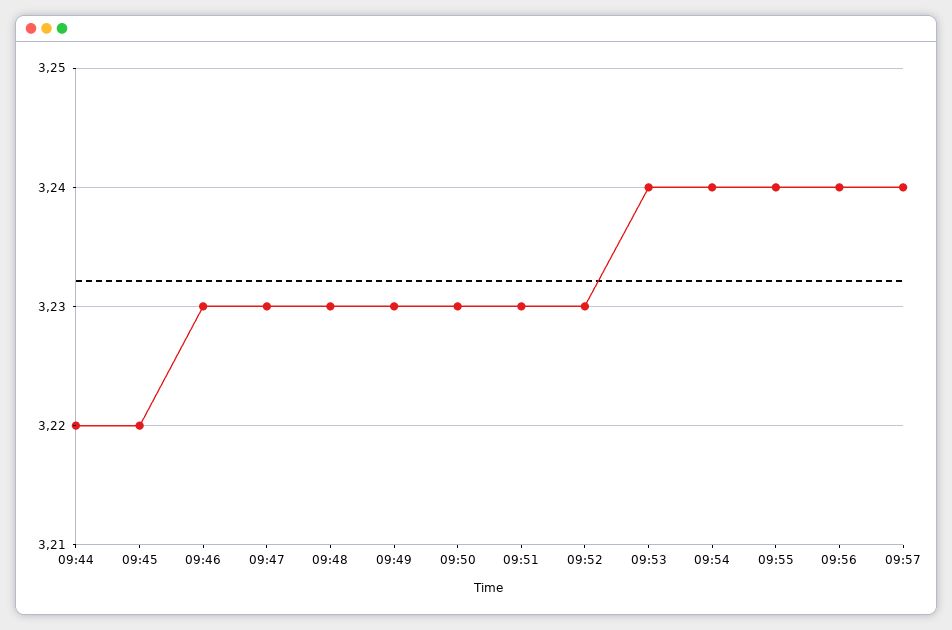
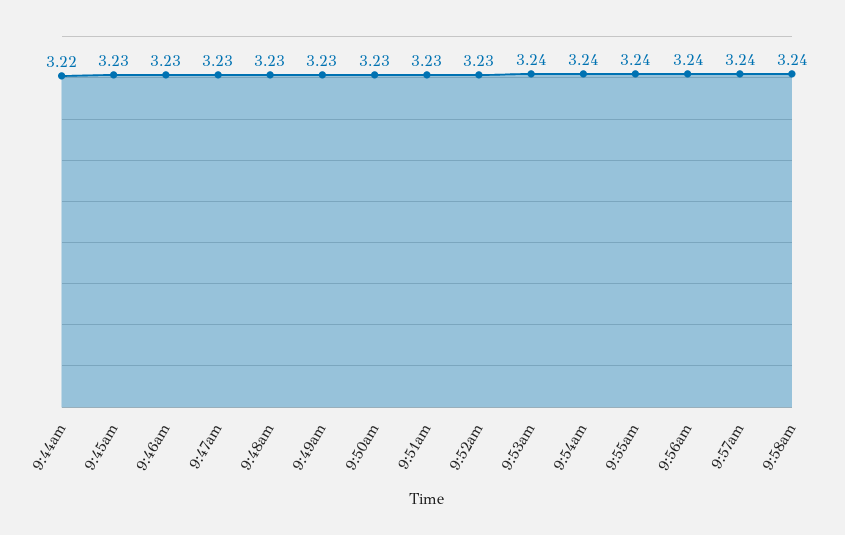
09:45: 3.22 -> 3.23
9:58am: none -> 3.24

